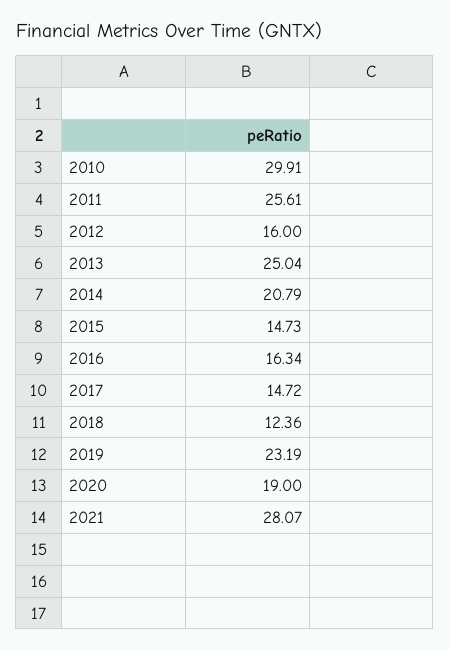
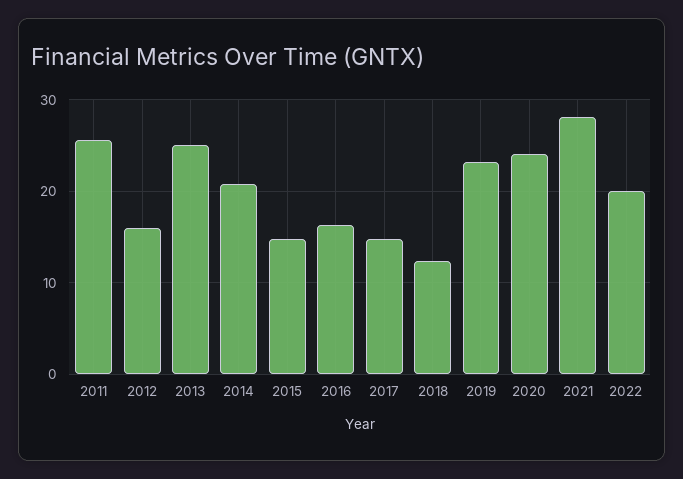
2010: 29.91 -> none
2020: 19 -> 24
2022: none -> 20

